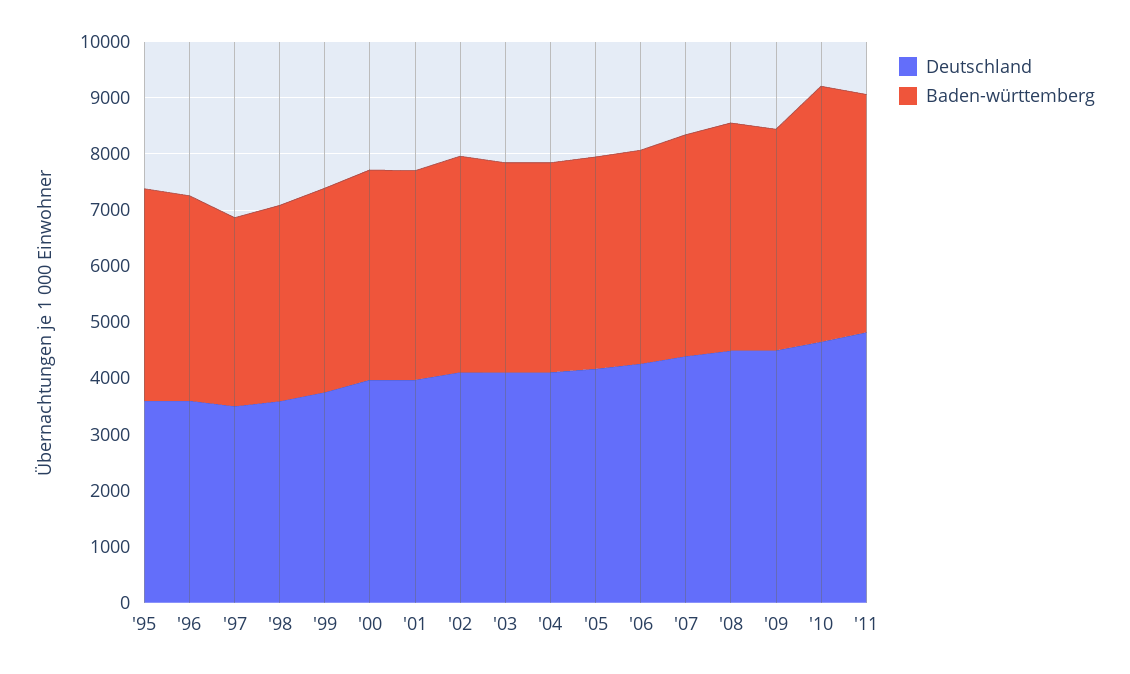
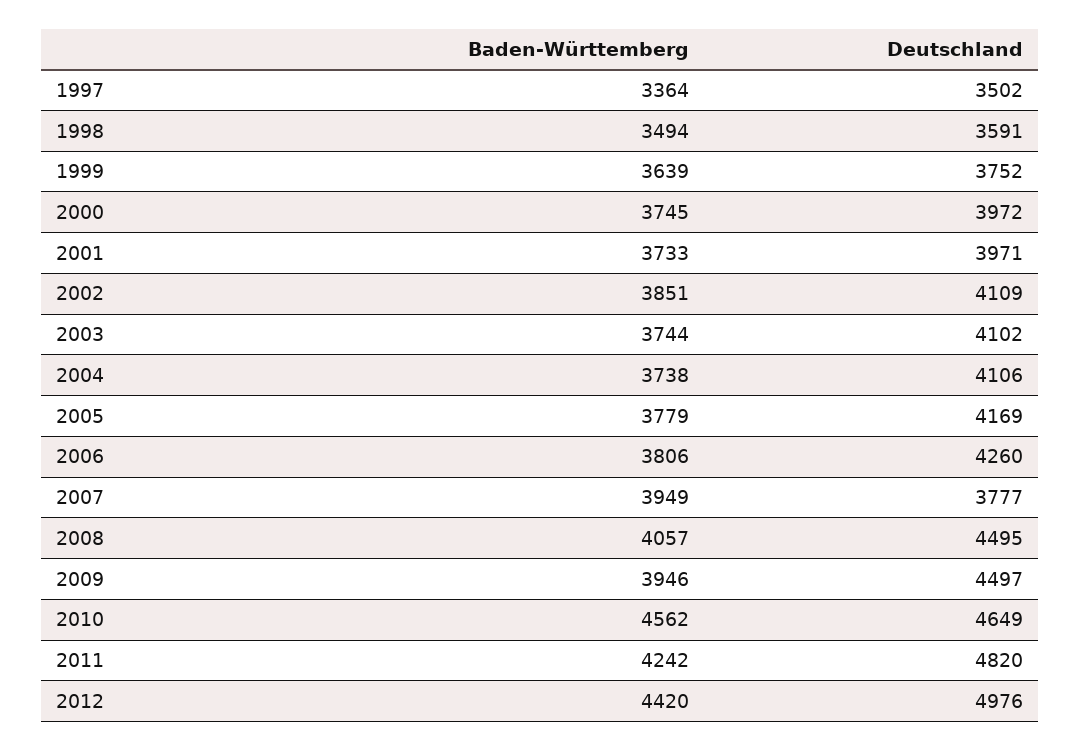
Deutschland, '95: 3600 -> none
Baden-württemberg, '95: 3800 -> none
Deutschland, '96: 3600 -> none
Baden-württemberg, '96: 3600 -> none
Deutschland, '07: 4400 -> 3777
Baden-württemberg, 2012: none -> 4420
Deutschland, 2012: none -> 4976

